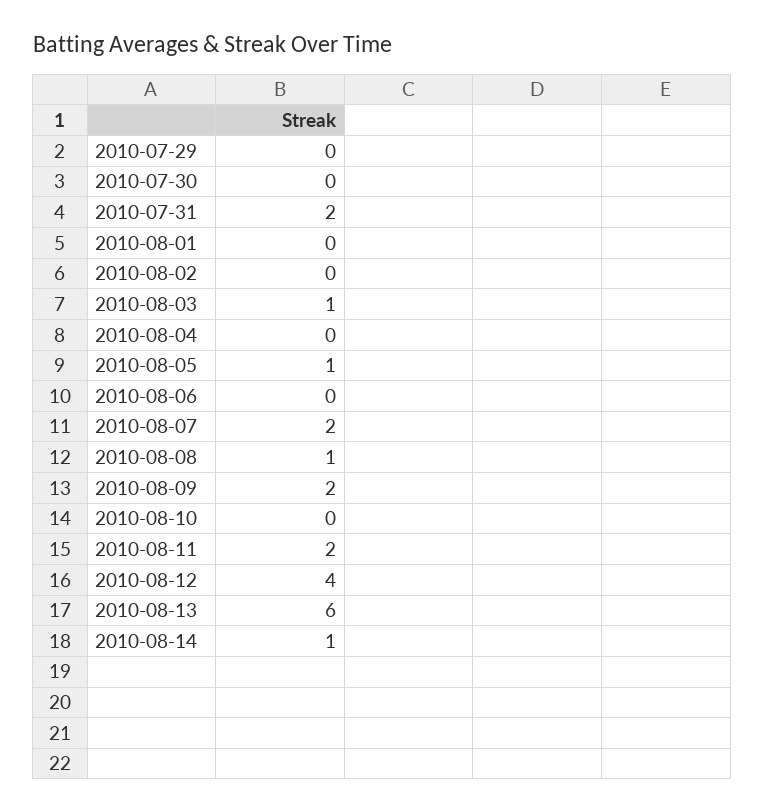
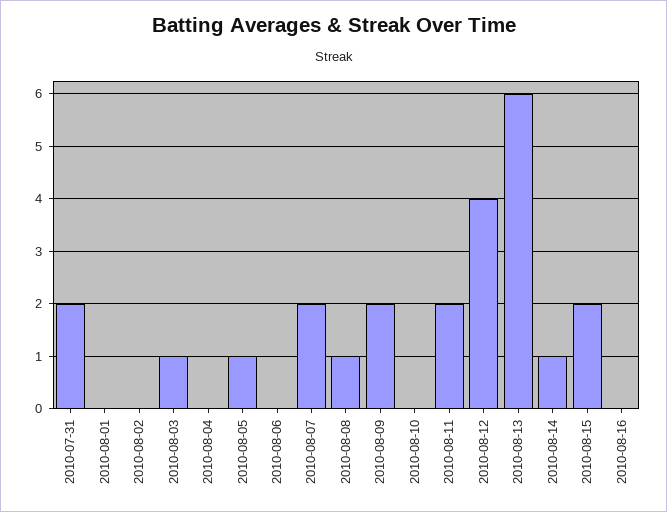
2010-07-29: 0 -> none
2010-07-30: 0 -> none
2010-08-15: none -> 2
2010-08-16: none -> 0

